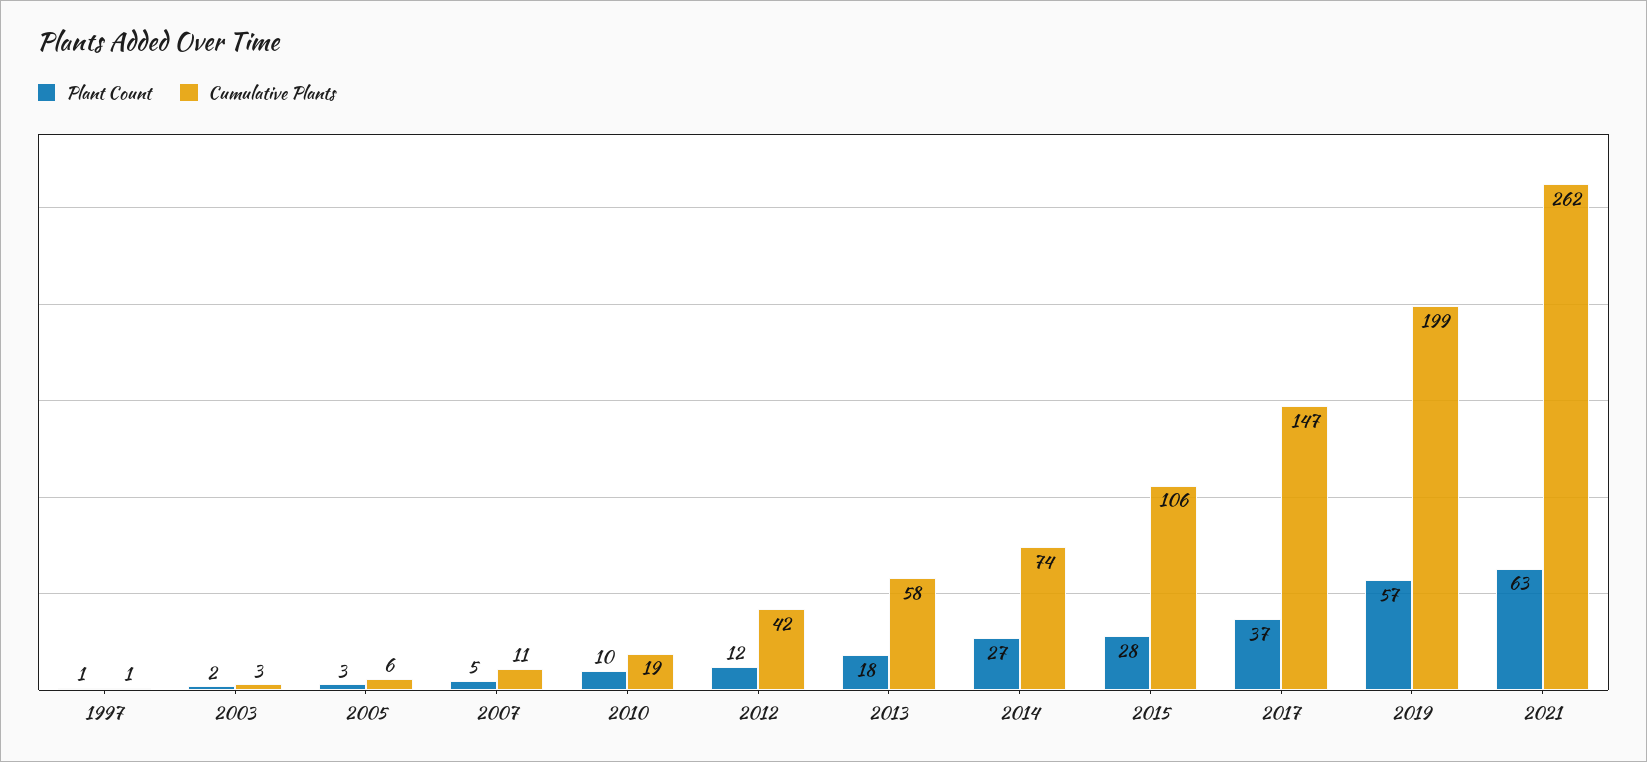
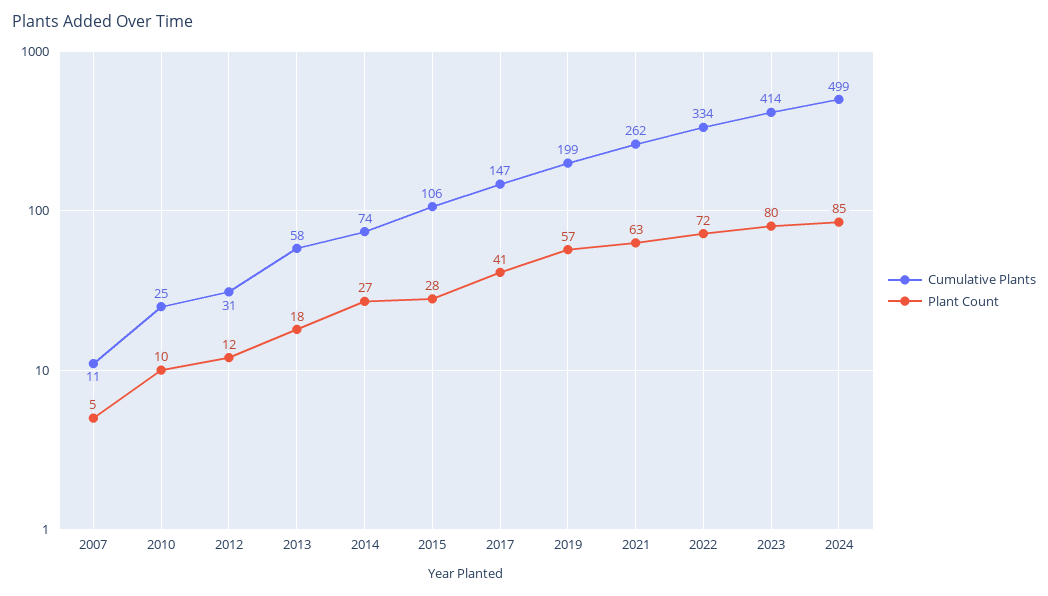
Plant Count, 1997: 1 -> none
Cumulative Plants, 1997: 1 -> none
Plant Count, 2003: 2 -> none
Cumulative Plants, 2003: 3 -> none
Plant Count, 2005: 3 -> none
Cumulative Plants, 2005: 6 -> none
Cumulative Plants, 2010: 19 -> 25
Cumulative Plants, 2012: 42 -> 31
Plant Count, 2017: 37 -> 41
Cumulative Plants, 2022: none -> 334
Plant Count, 2022: none -> 72
Cumulative Plants, 2023: none -> 414
Plant Count, 2023: none -> 80
Cumulative Plants, 2024: none -> 499
Plant Count, 2024: none -> 85

